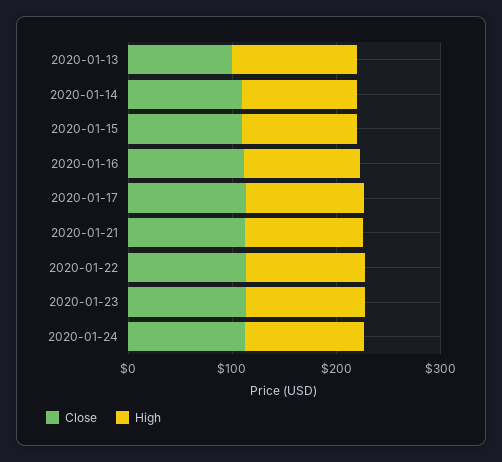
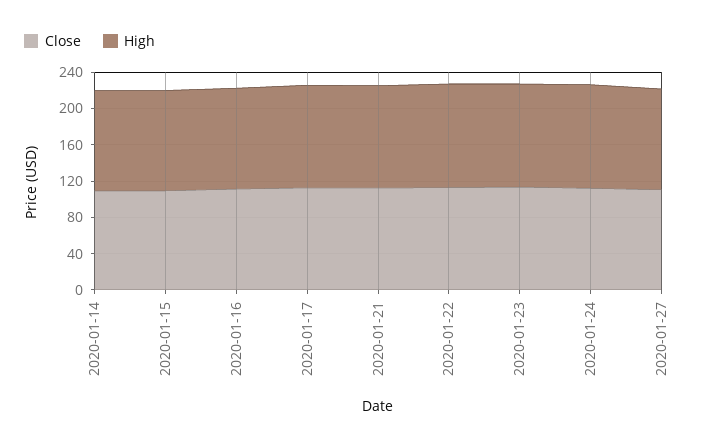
Close, 2020-01-13: 100 -> none
High, 2020-01-13: 120 -> none
Close, 2020-01-27: none -> 110
High, 2020-01-27: none -> 110

